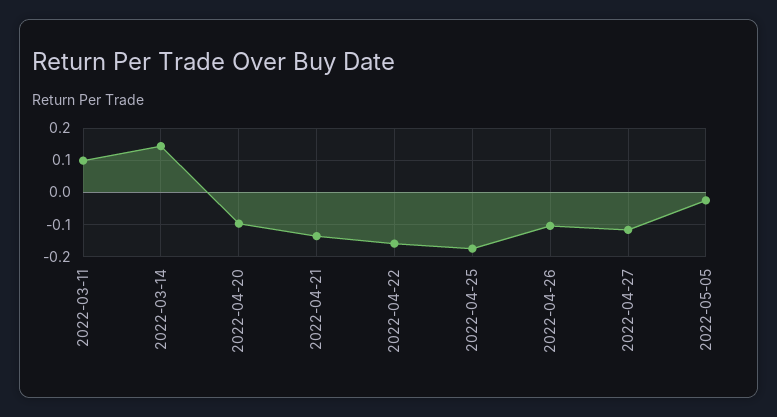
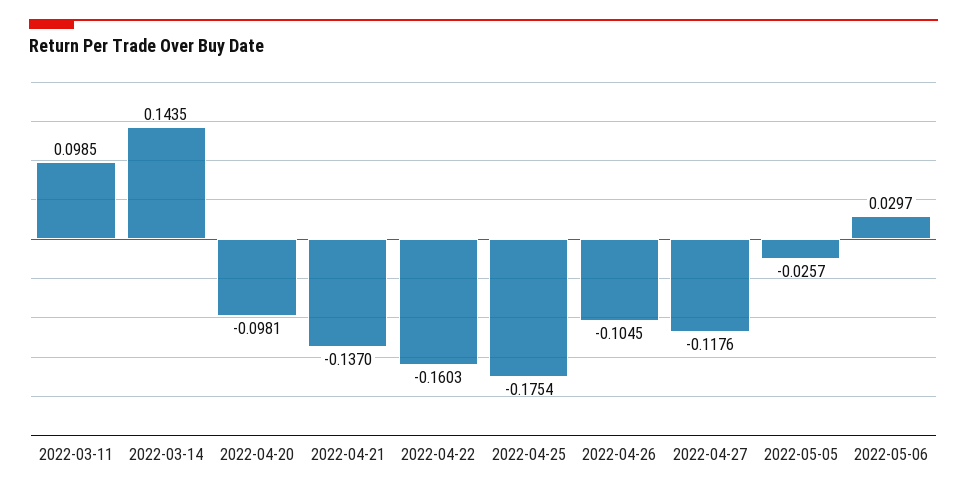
2022-05-06: none -> 0.0297

